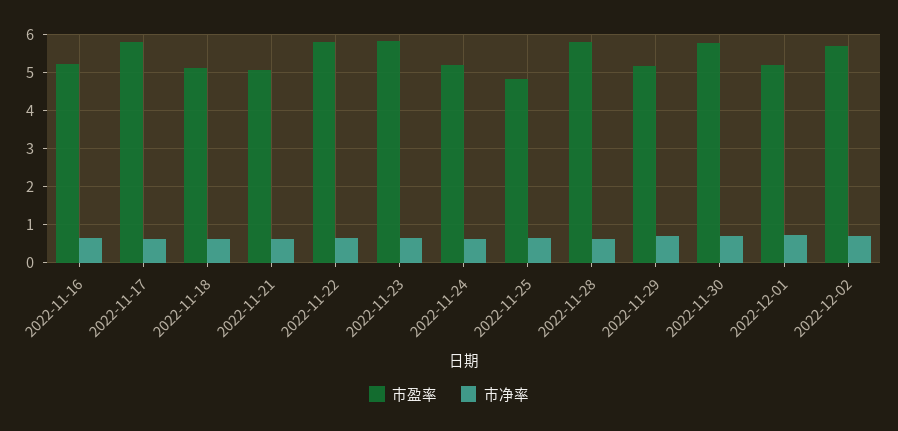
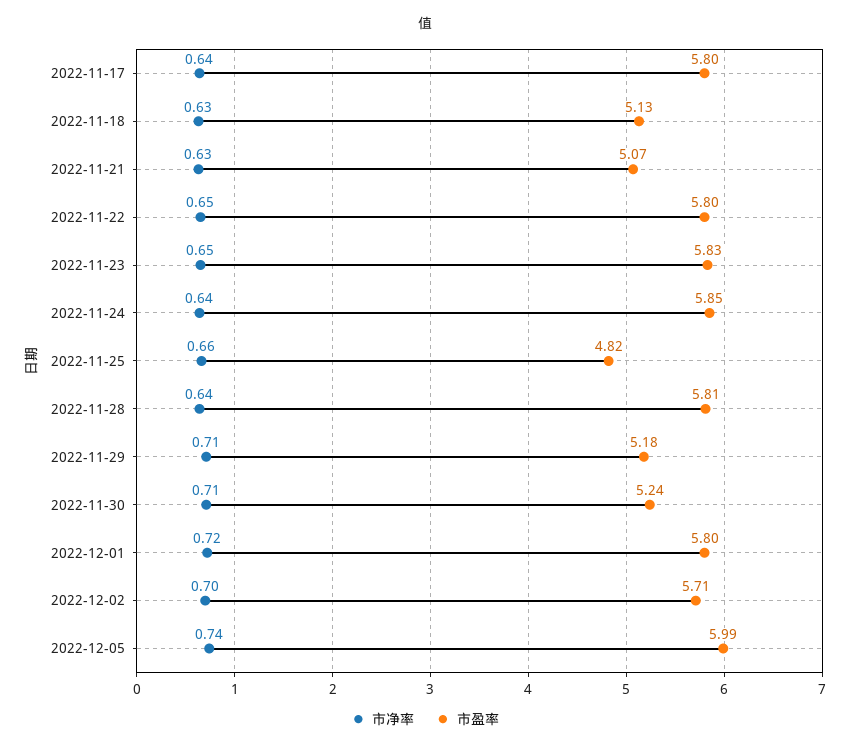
市盈率, 2022-11-16: 5.2 -> none
市净率, 2022-11-16: 0.6 -> none
市盈率, 2022-11-24: 5.2 -> 5.85
市盈率, 2022-11-30: 5.8 -> 5.24
市盈率, 2022-12-01: 5.2 -> 5.8
市净率, 2022-12-05: none -> 0.74
市盈率, 2022-12-05: none -> 5.99

